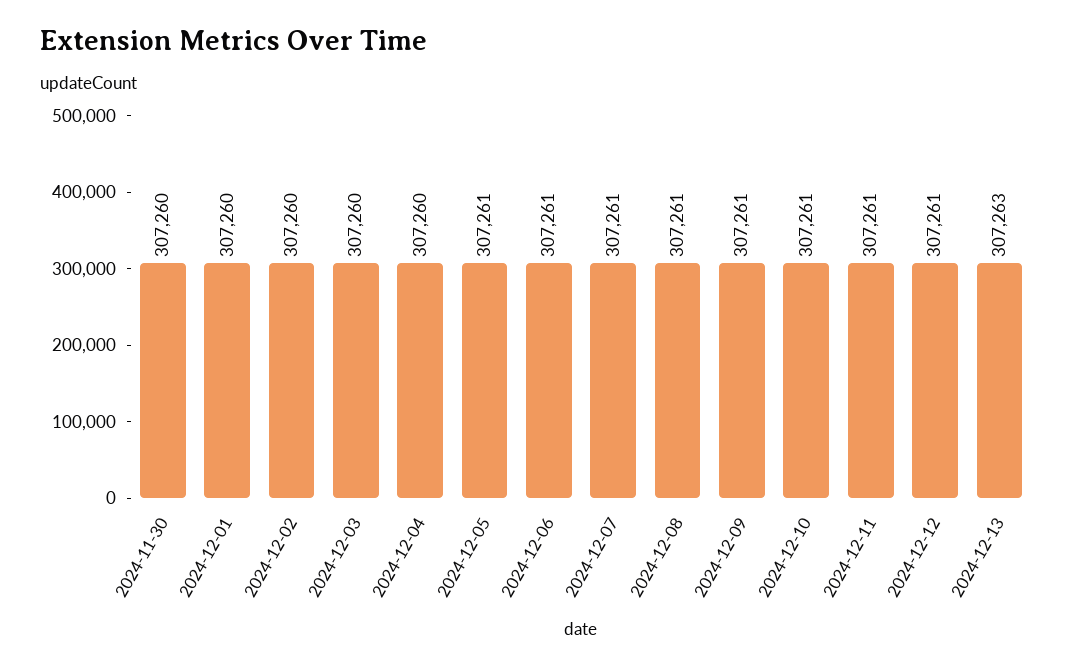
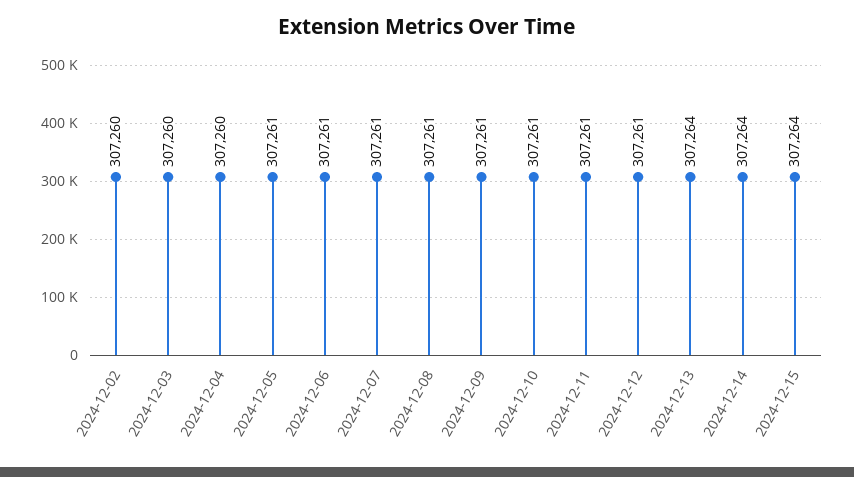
2024-11-30: 307260 -> none
2024-12-01: 307260 -> none
2024-12-13: 307263 -> 307264
2024-12-14: none -> 307264
2024-12-15: none -> 307264

